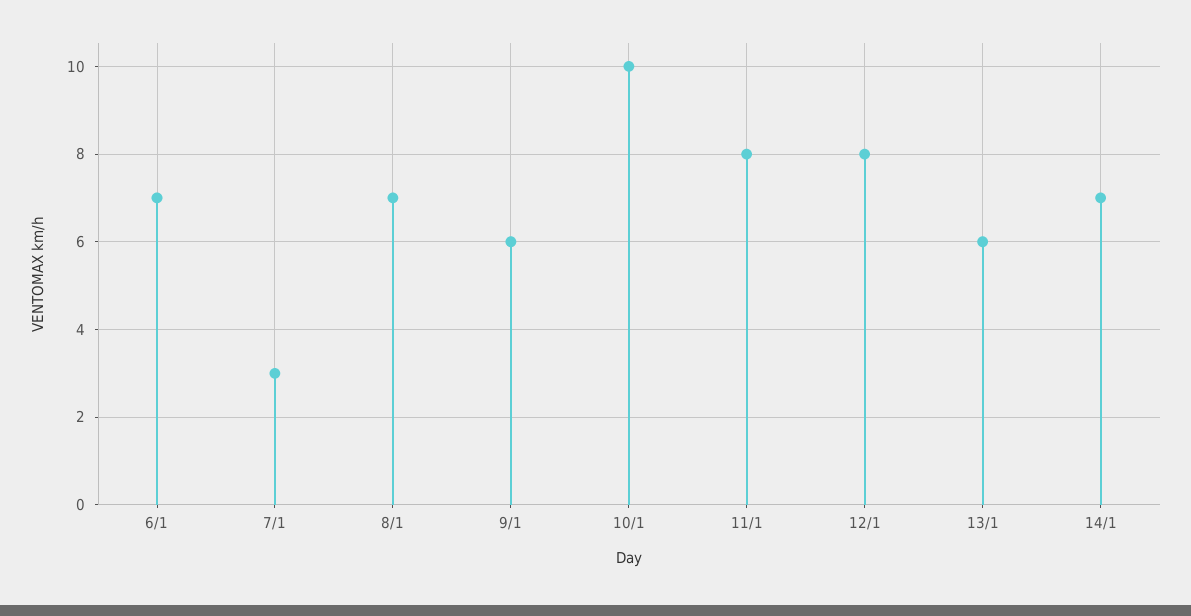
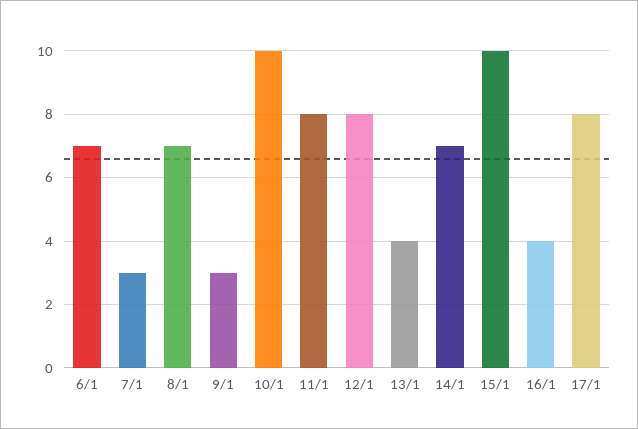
9/1: 6 -> 3
13/1: 6 -> 4
15/1: none -> 10
16/1: none -> 4
17/1: none -> 8

